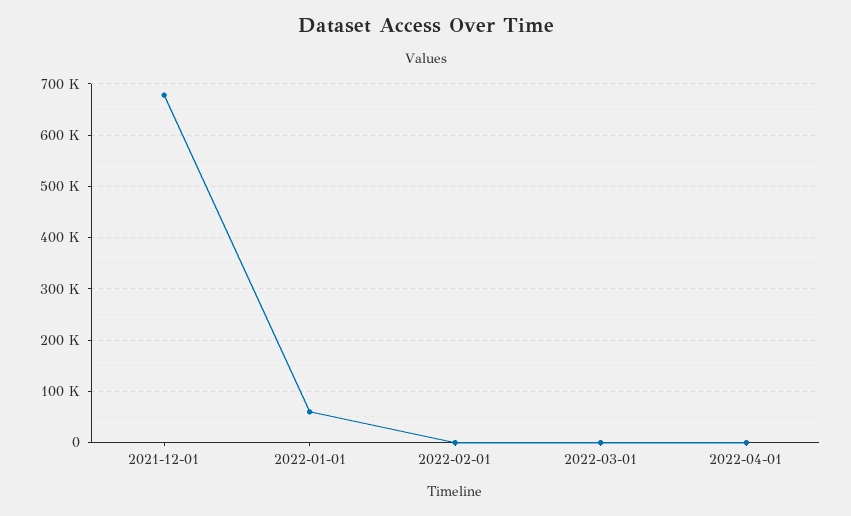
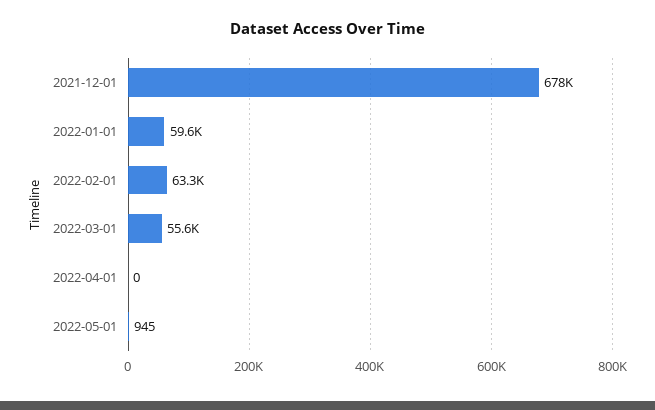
2022-02-01: 0 -> 63300
2022-03-01: 0 -> 55600
2022-05-01: none -> 945

